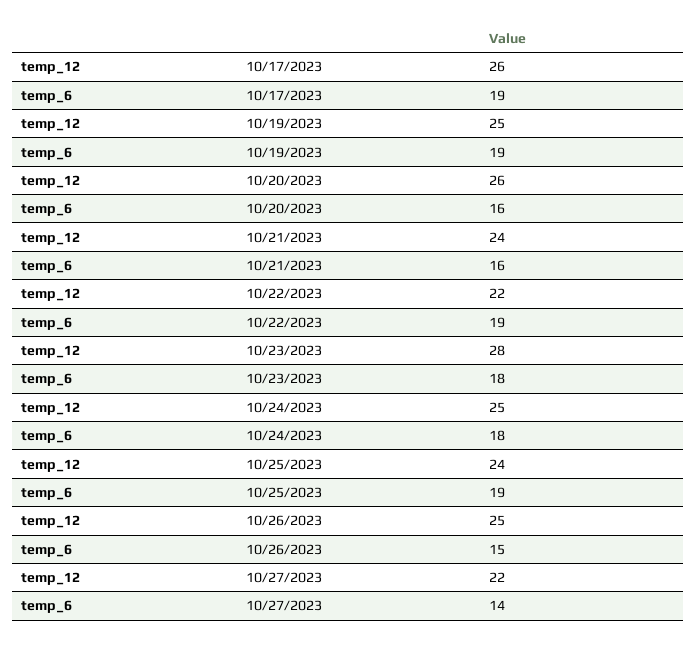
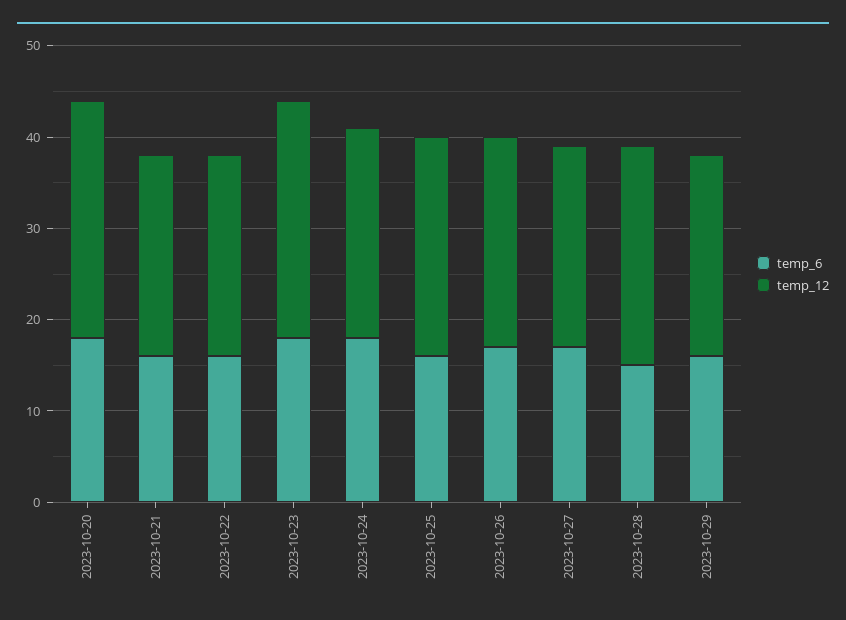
temp_12, 10/17/2023: 26 -> none
temp_6, 10/17/2023: 19 -> none
temp_12, 10/19/2023: 25 -> none
temp_6, 10/19/2023: 19 -> none
temp_6, 10/20/2023: 16 -> 18
temp_12, 10/21/2023: 24 -> 22
temp_6, 10/22/2023: 19 -> 16
temp_12, 10/23/2023: 28 -> 26
temp_12, 10/24/2023: 25 -> 23
temp_6, 10/25/2023: 19 -> 16
temp_12, 10/26/2023: 25 -> 23
temp_6, 10/26/2023: 15 -> 17
temp_6, 10/27/2023: 14 -> 17
temp_6, 2023-10-28: none -> 15
temp_12, 2023-10-28: none -> 24
temp_6, 2023-10-29: none -> 16
temp_12, 2023-10-29: none -> 22

